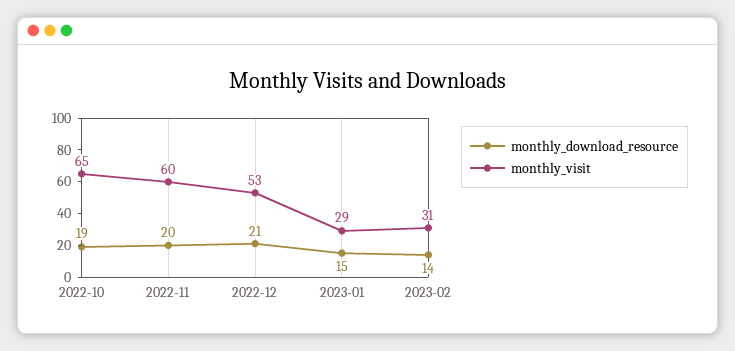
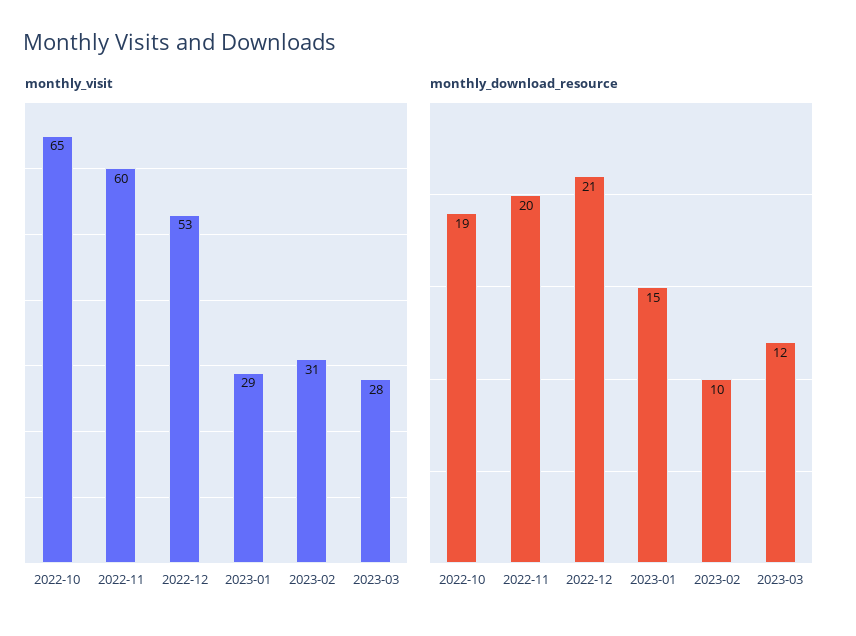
monthly_download_resource, 2023-02: 14 -> 10
monthly_visit, 2023-03: none -> 28
monthly_download_resource, 2023-03: none -> 12

